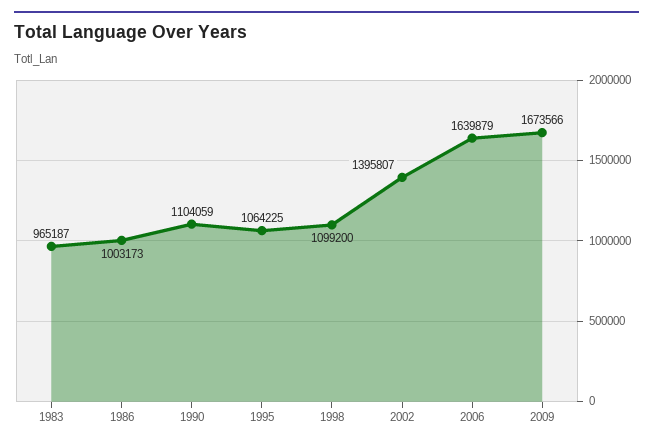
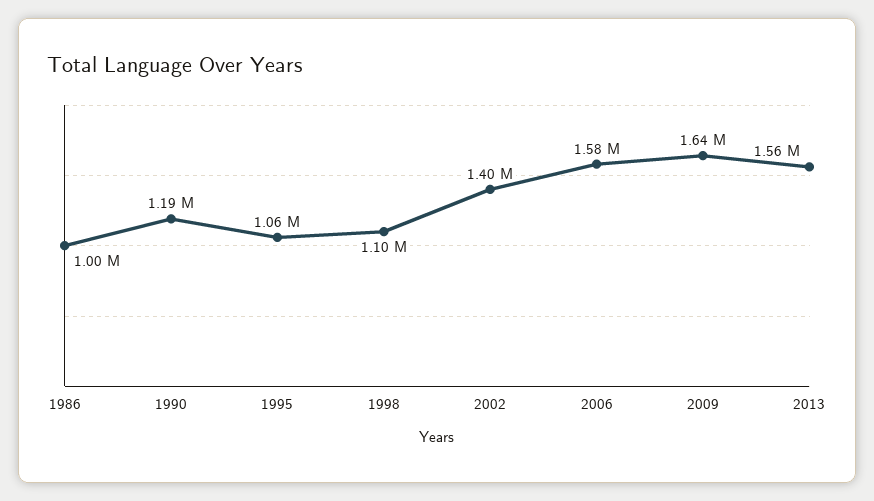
1983: 965187 -> none
1990: 1104059 -> 1190000
2006: 1639879 -> 1580000
2009: 1673566 -> 1640000
2013: none -> 1560000

